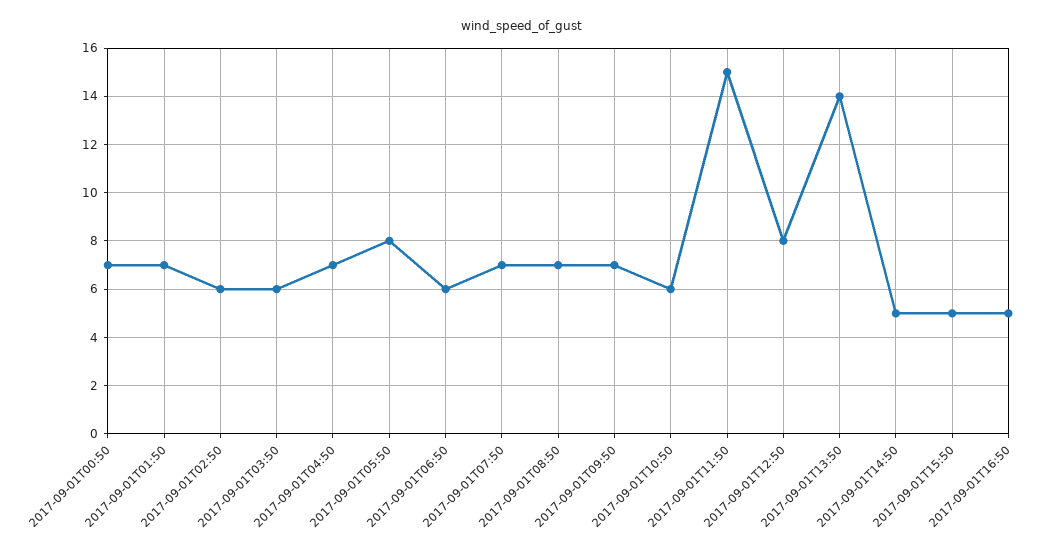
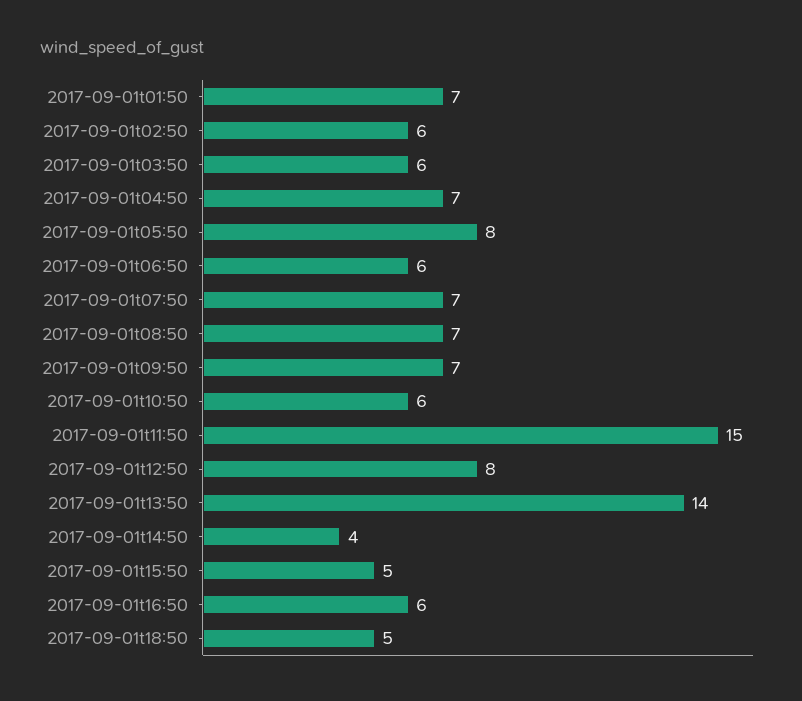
2017-09-01T00:50: 7 -> none
2017-09-01T14:50: 5 -> 4
2017-09-01T16:50: 5 -> 6
2017-09-01t18:50: none -> 5

